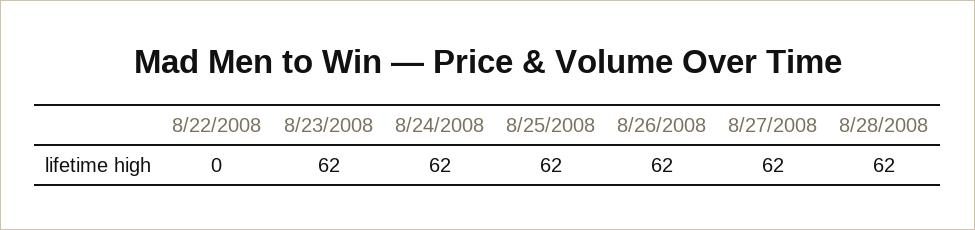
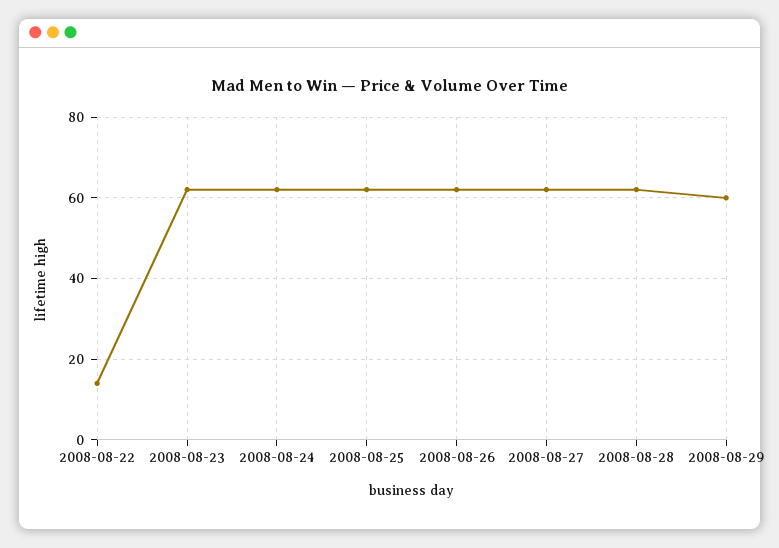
8/22/2008: 0 -> 15
2008-08-29: none -> 60

